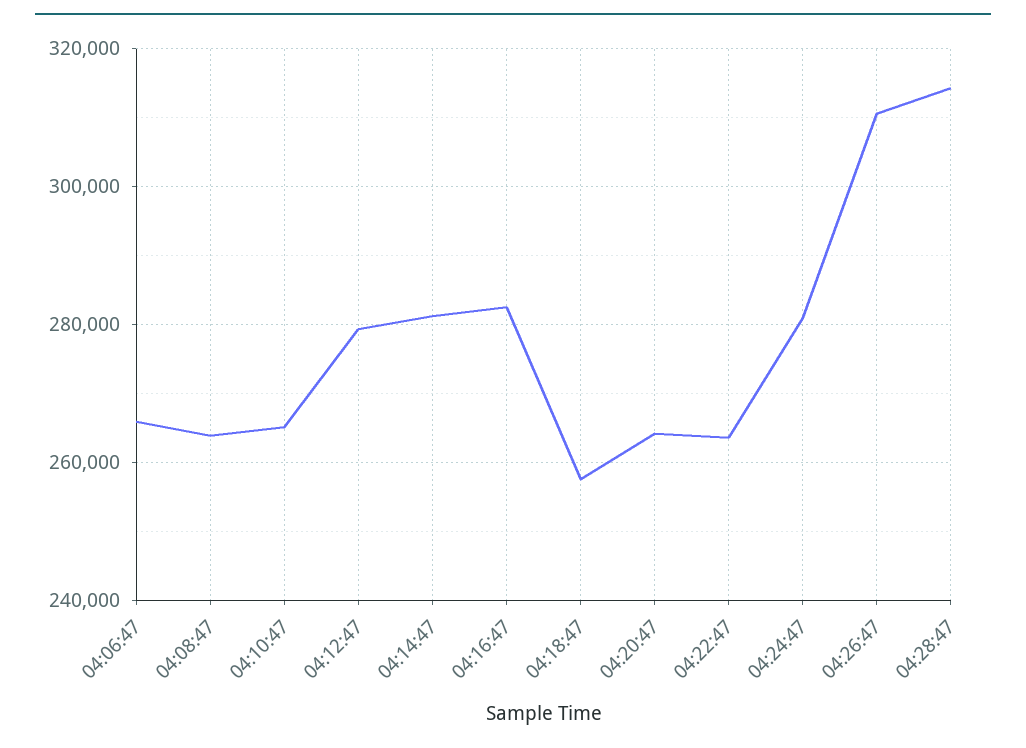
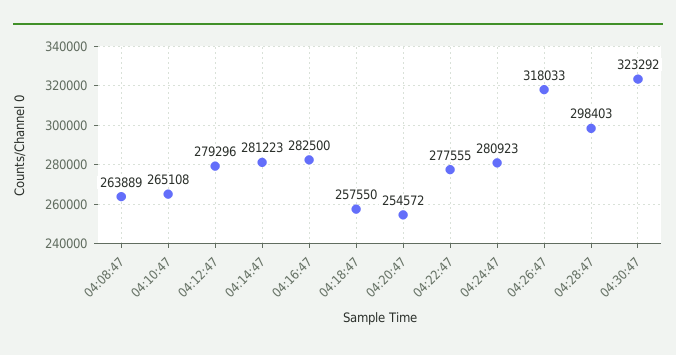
04:06:47: 266000 -> none
04:20:47: 264000 -> 254572
04:22:47: 264000 -> 277555
04:26:47: 310000 -> 318033
04:28:47: 314000 -> 298403
04:30:47: none -> 323292

